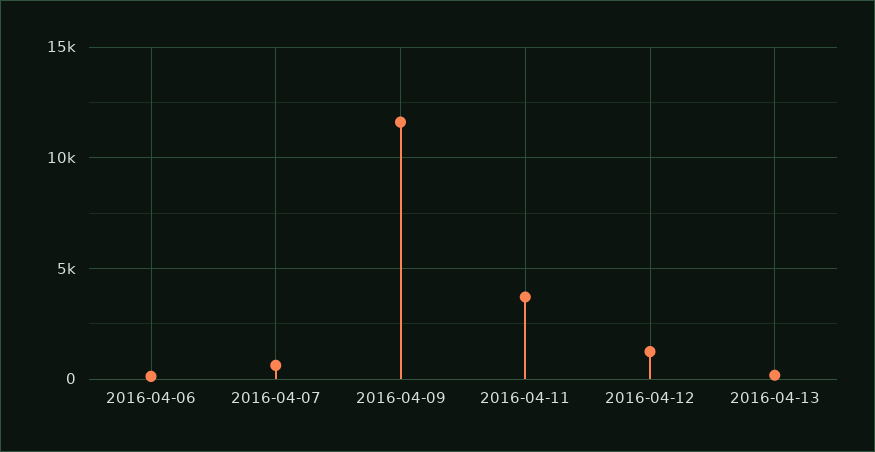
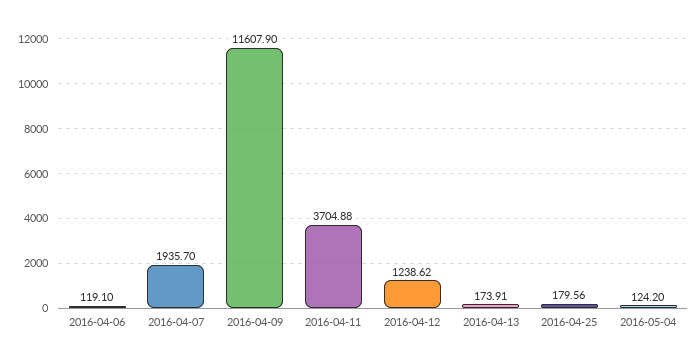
2016-04-07: 500 -> 1935.7
2016-04-25: none -> 179.56
2016-05-04: none -> 124.2

